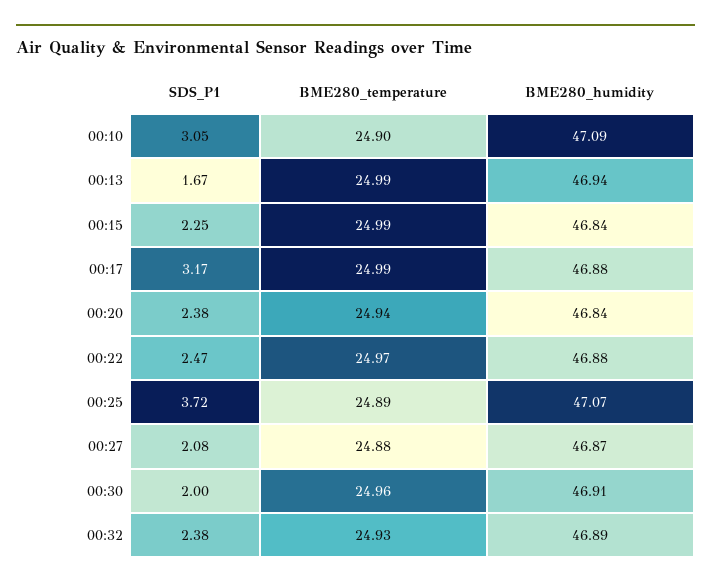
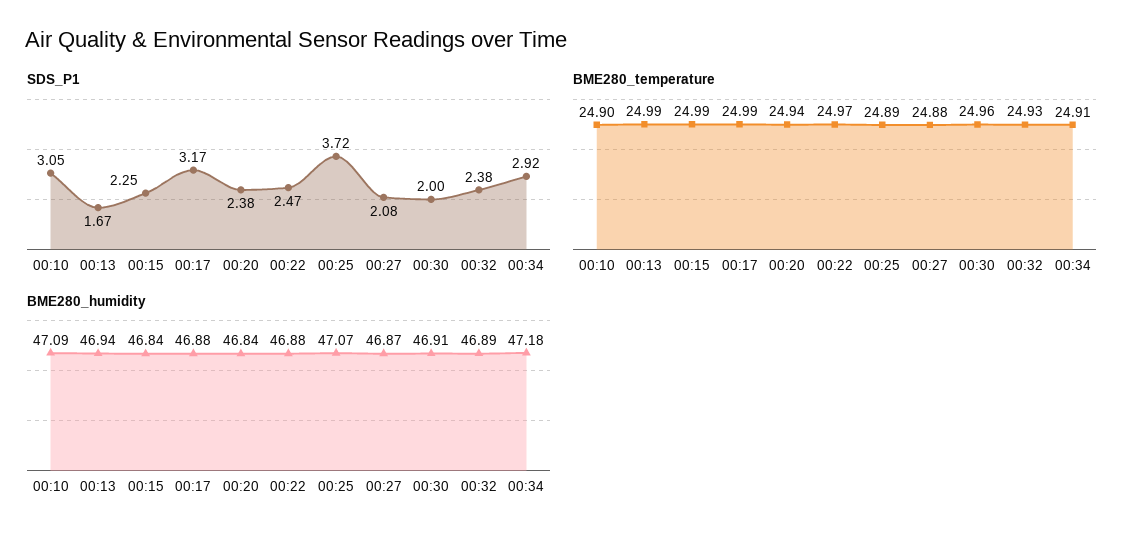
SDS_P1, 00:34: none -> 2.92
BME280_temperature, 00:34: none -> 24.91
BME280_humidity, 00:34: none -> 47.18

